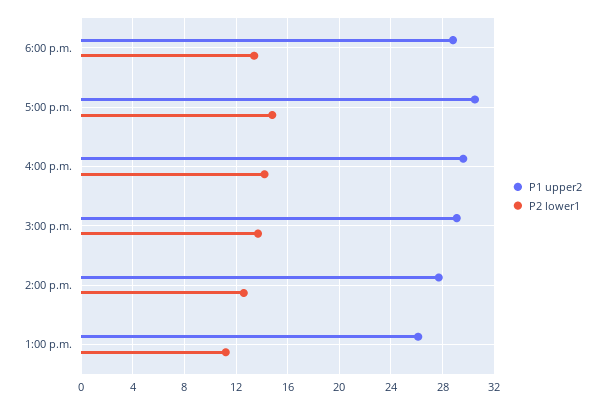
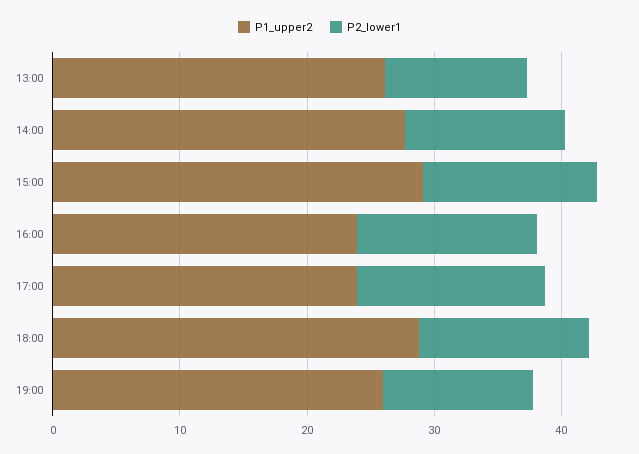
P1 upper2, 5:00 p.m.: 30.5 -> 24
P1 upper2, 4:00 p.m.: 29.5 -> 24
P1 upper2, 19:00: none -> 26
P2 lower1, 19:00: none -> 12

